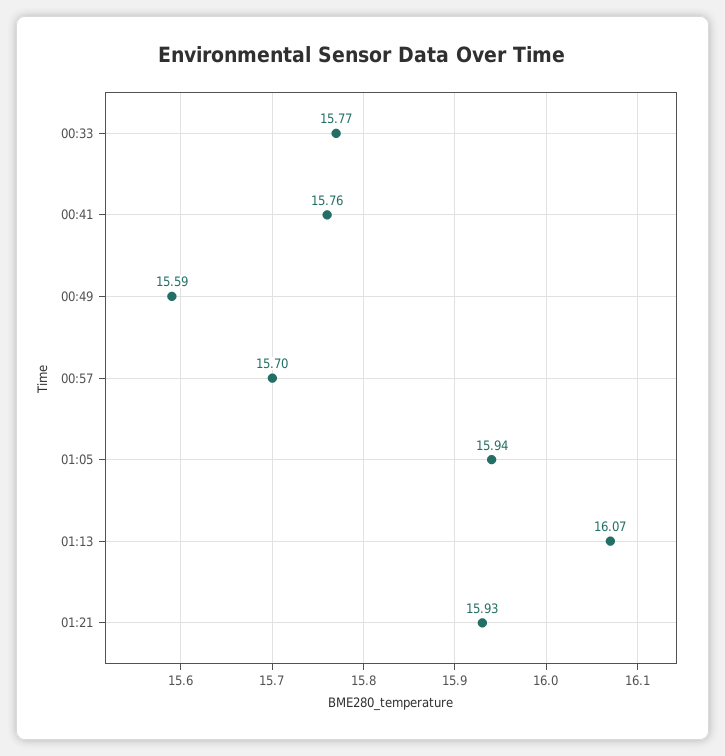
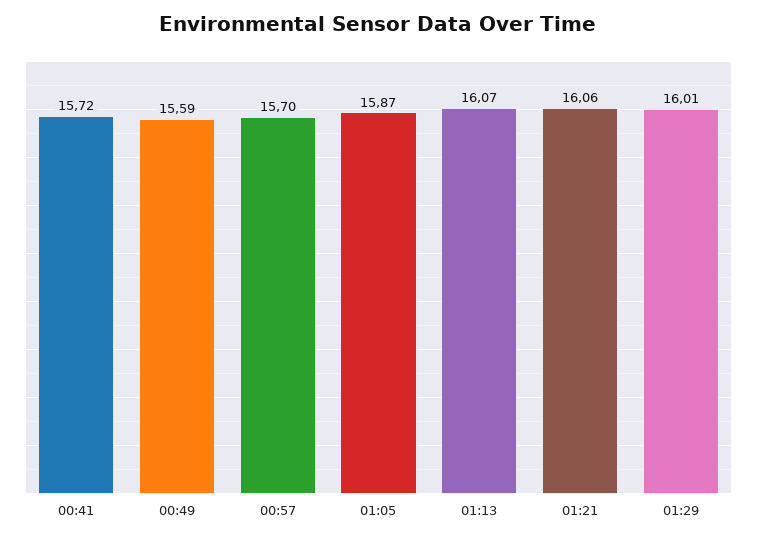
00:33: 15.77 -> none
00:41: 15.76 -> 15.72
01:05: 15.94 -> 15.87
01:21: 15.93 -> 16.06
01:29: none -> 16.01

